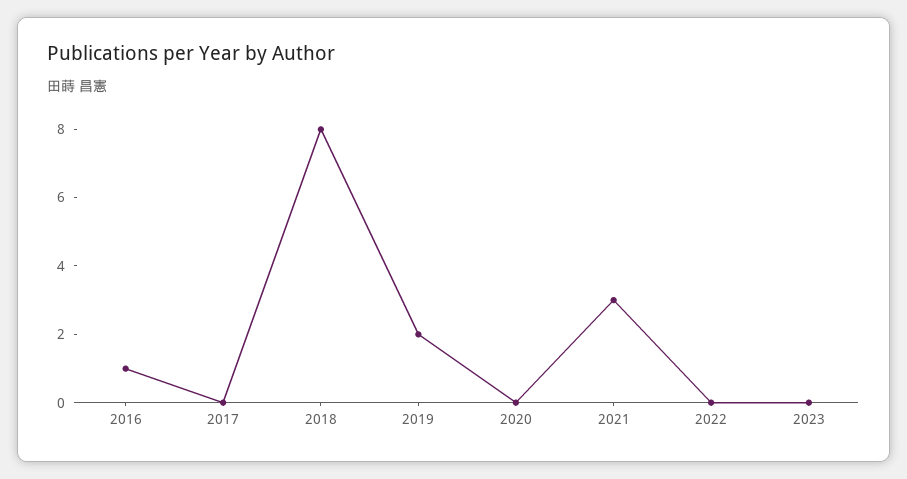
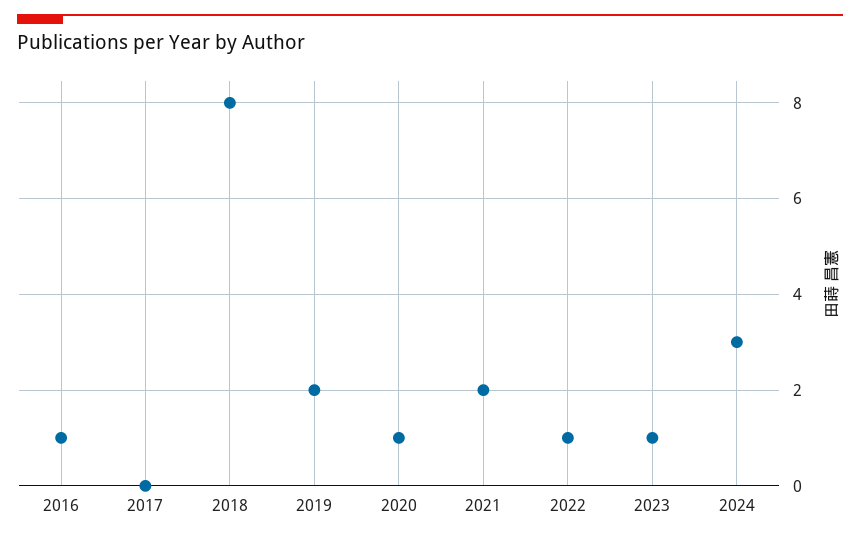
2020: 0 -> 1
2021: 3 -> 2
2022: 0 -> 1
2023: 0 -> 1
2024: none -> 3

